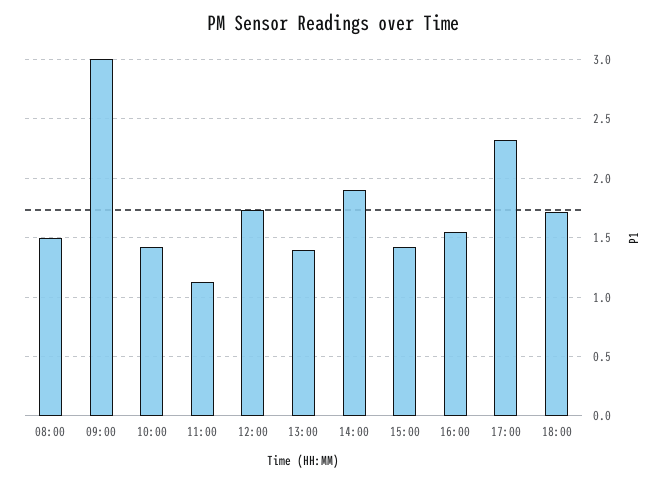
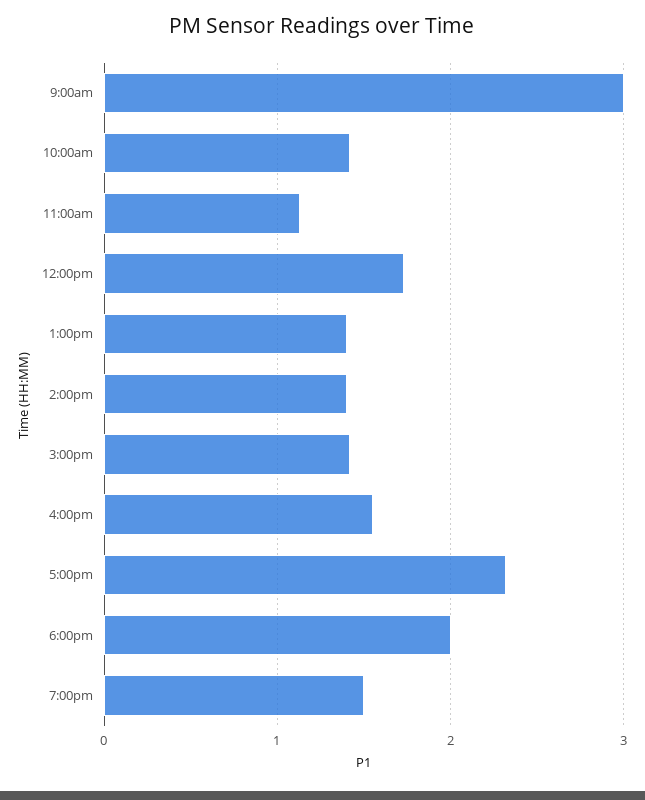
08:00: 1.5 -> none
14:00: 1.9 -> 1.4
18:00: 1.7 -> 2
7:00pm: none -> 1.5

